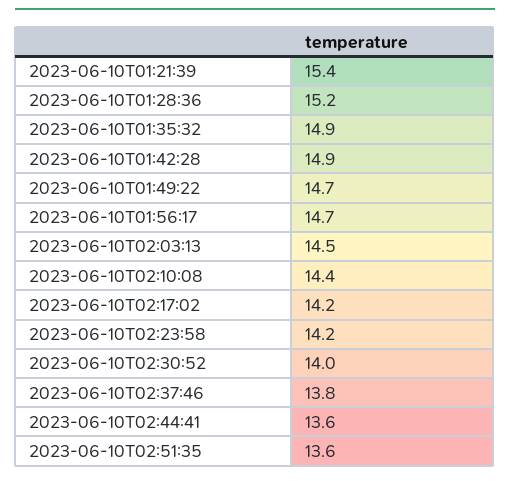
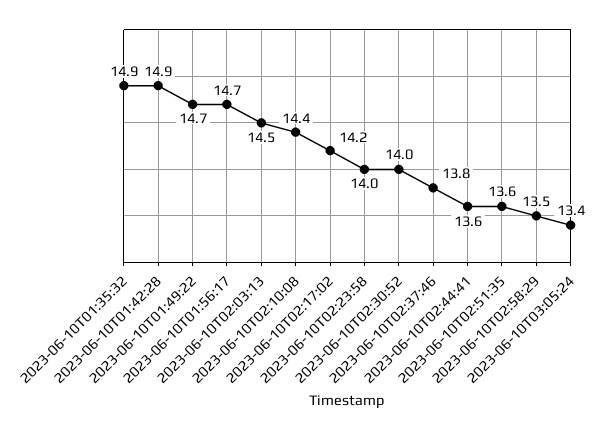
2023-06-10T01:21:39: 15.4 -> none
2023-06-10T01:28:36: 15.2 -> none
2023-06-10T02:23:58: 14.2 -> 14
2023-06-10T02:58:29: none -> 13.5
2023-06-10T03:05:24: none -> 13.4

